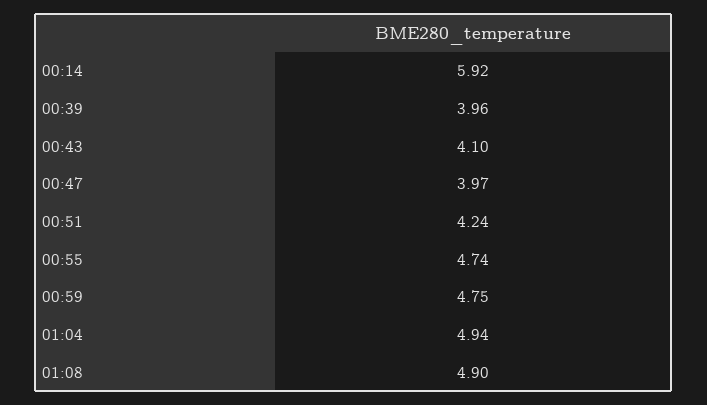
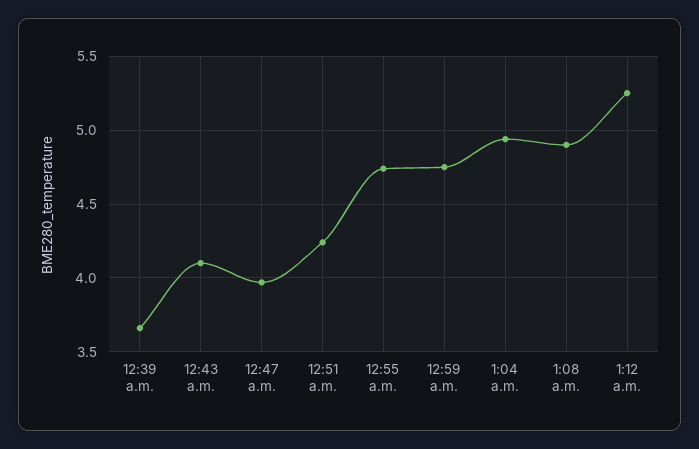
00:14: 5.92 -> none
00:39: 3.96 -> 3.65
1:12 a.m.: none -> 5.25

